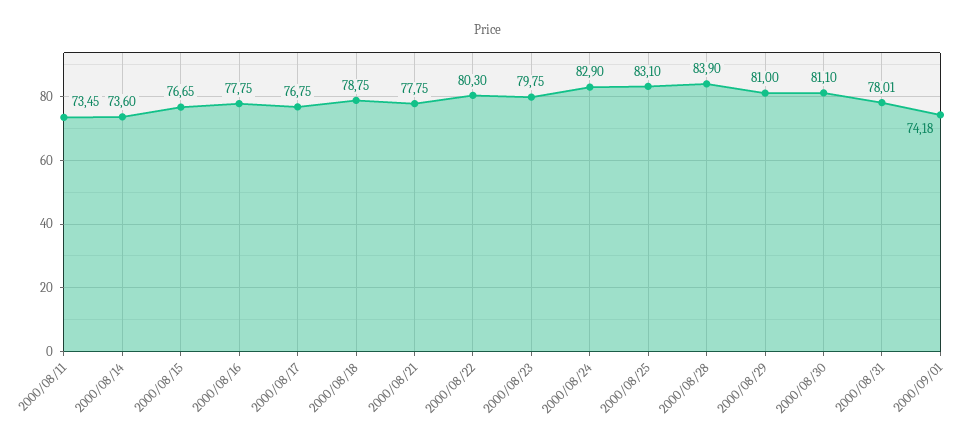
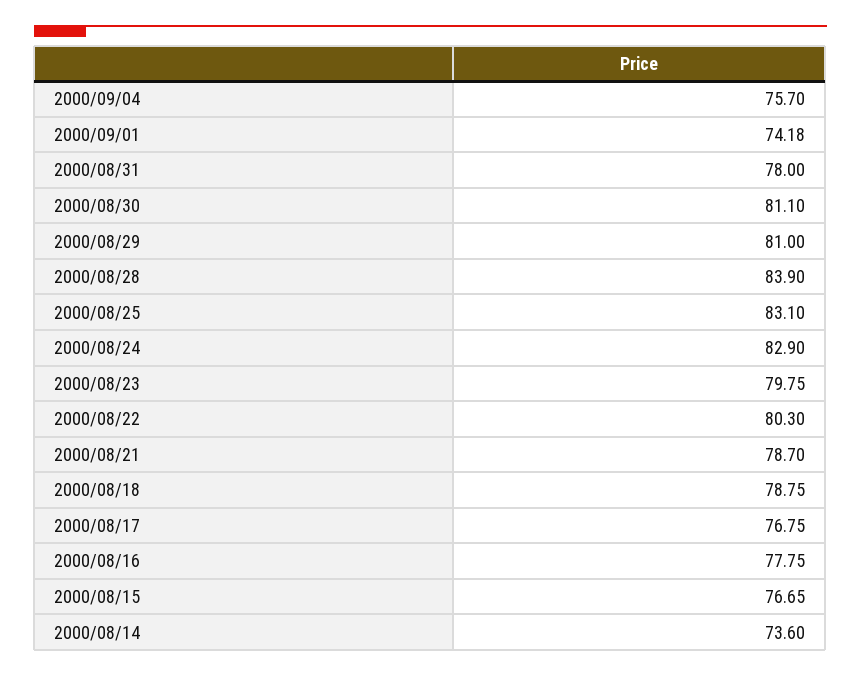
2000/08/11: 73.45 -> none
2000/08/21: 77.75 -> 78.7
2000/08/31: 78.01 -> 78
2000/09/04: none -> 75.7

